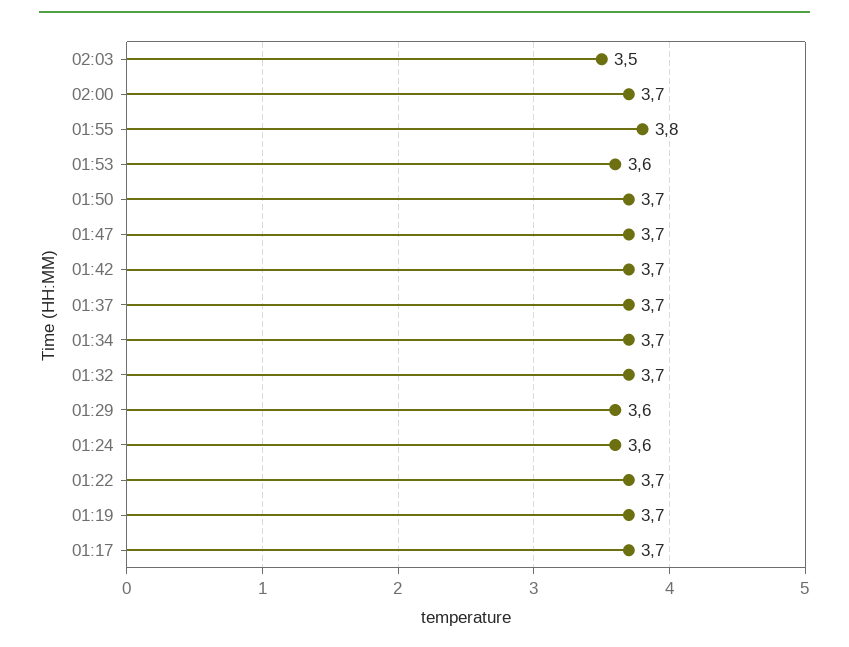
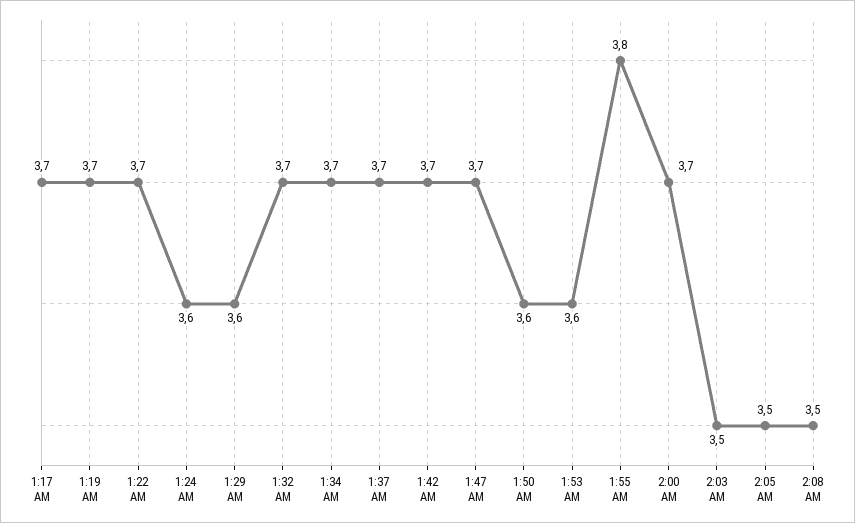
01:50: 3.7 -> 3.6
2:05 AM: none -> 3.5
2:08 AM: none -> 3.5

